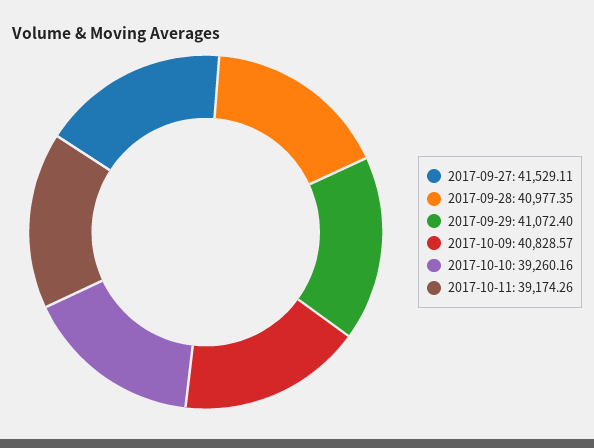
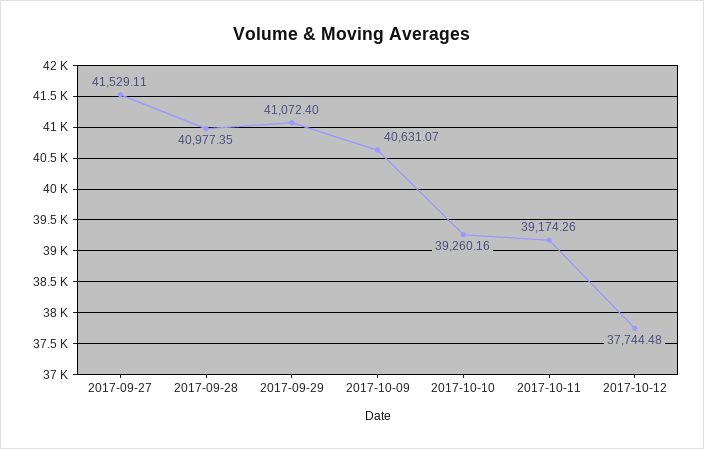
2017-10-09: 40828.57 -> 40631.07
2017-10-12: none -> 37744.48

